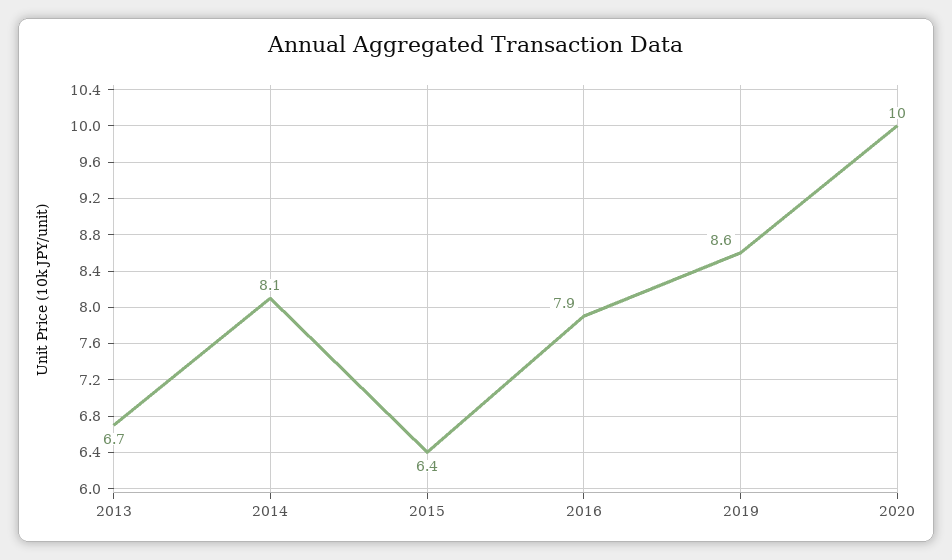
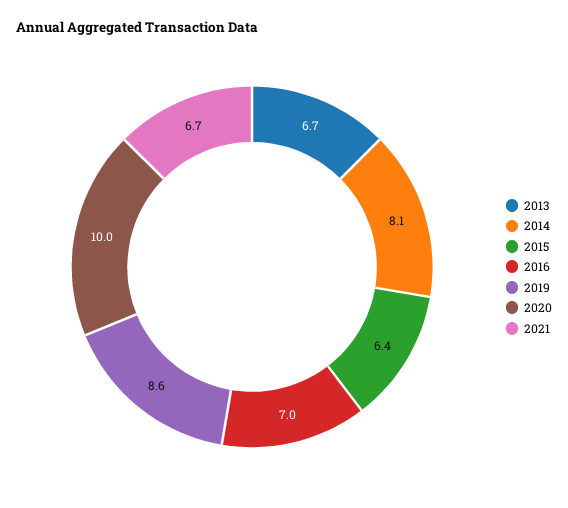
2016: 7.9 -> 7
2021: none -> 6.7

